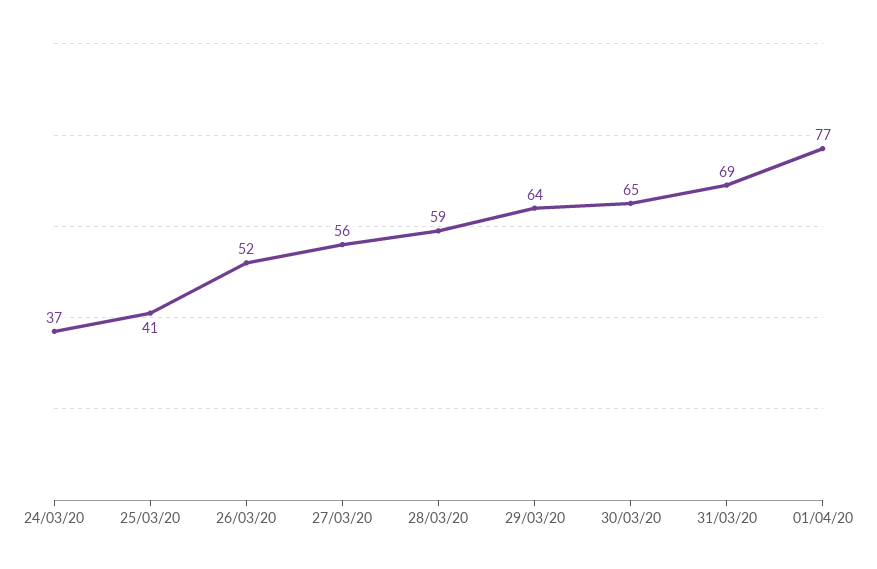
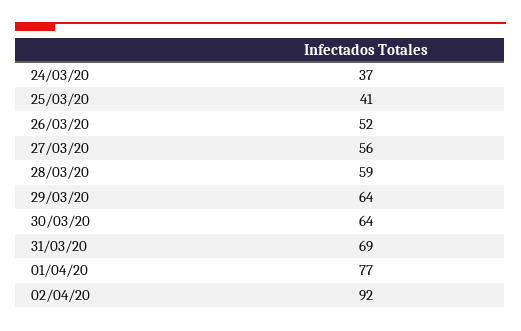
30/03/20: 65 -> 64
02/04/20: none -> 92

